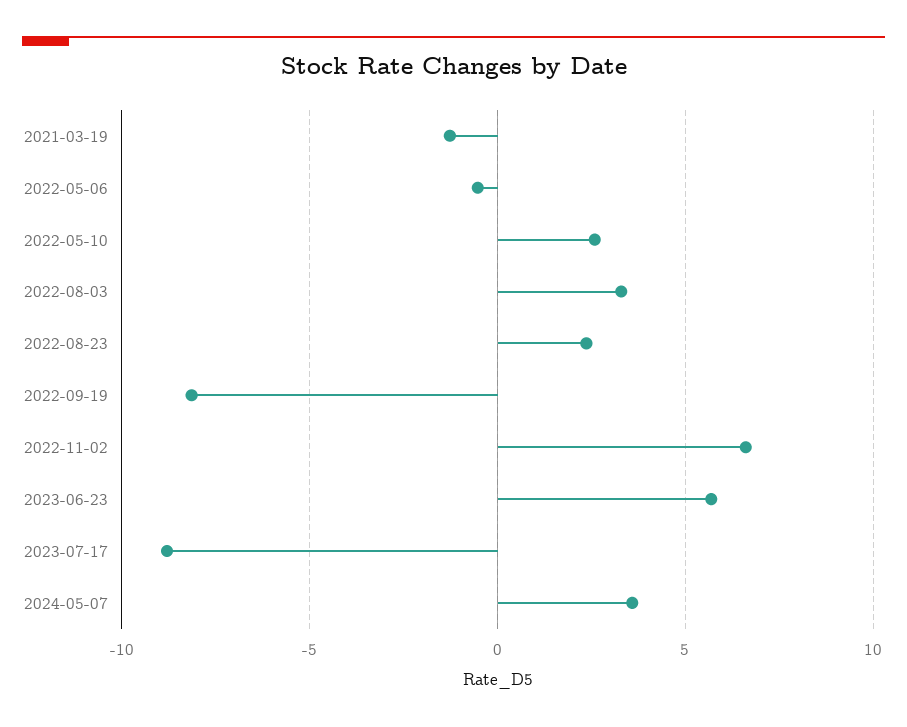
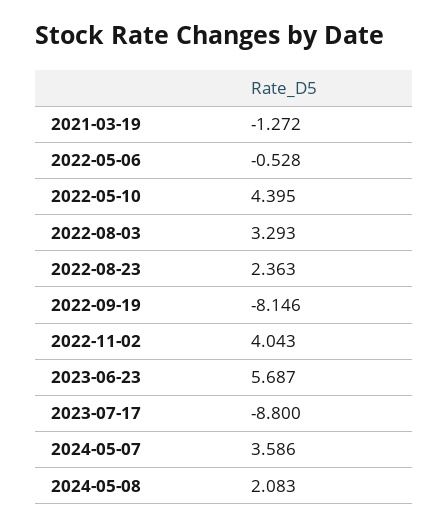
2022-05-10: 2.5 -> 4.395
2022-11-02: 6.5 -> 4.043
2024-05-08: none -> 2.083

